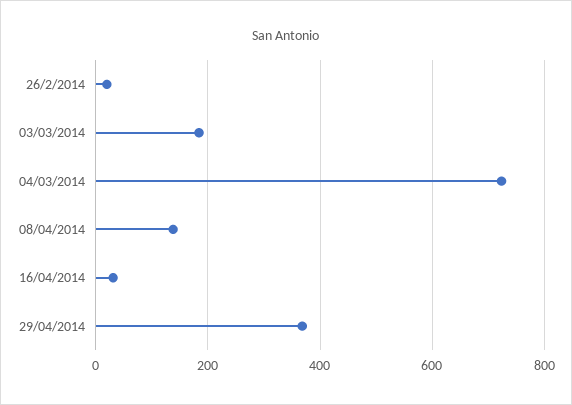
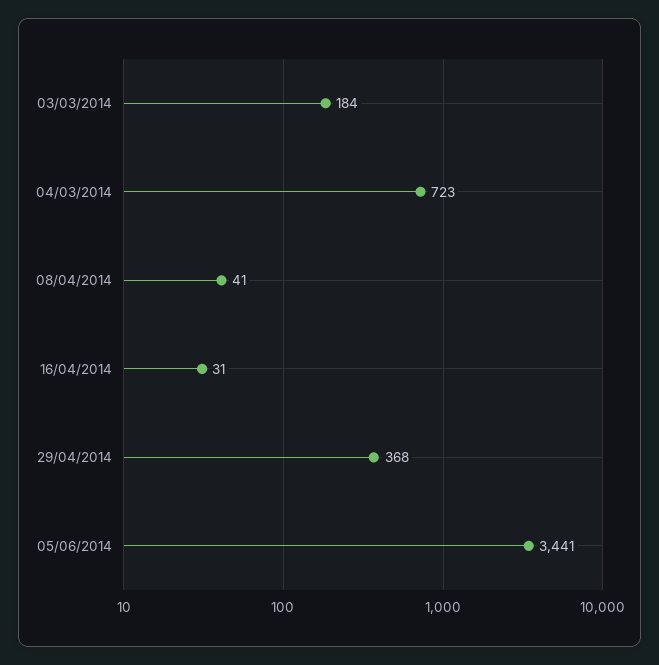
26/2/2014: 20 -> none
08/04/2014: 140 -> 41
05/06/2014: none -> 3441

